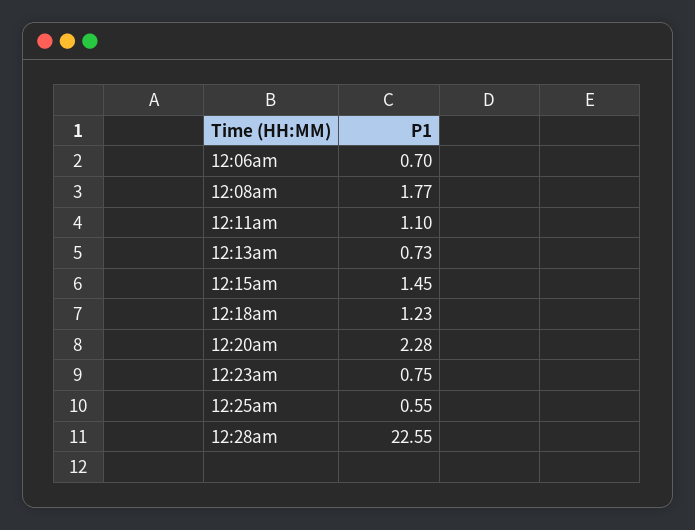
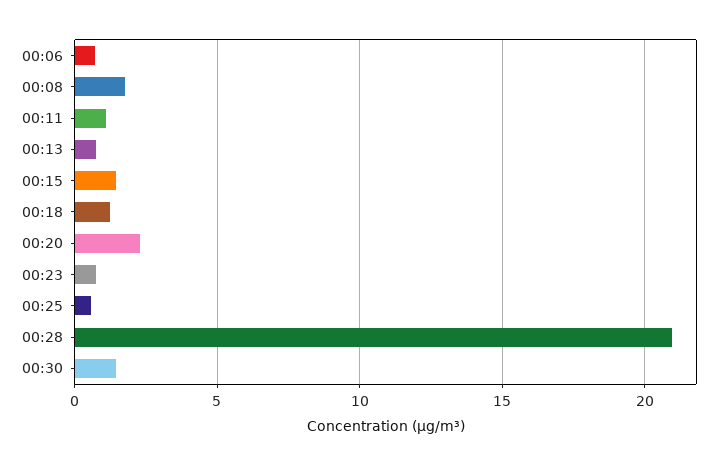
12:28am: 22.55 -> 21
00:30: none -> 1.5

